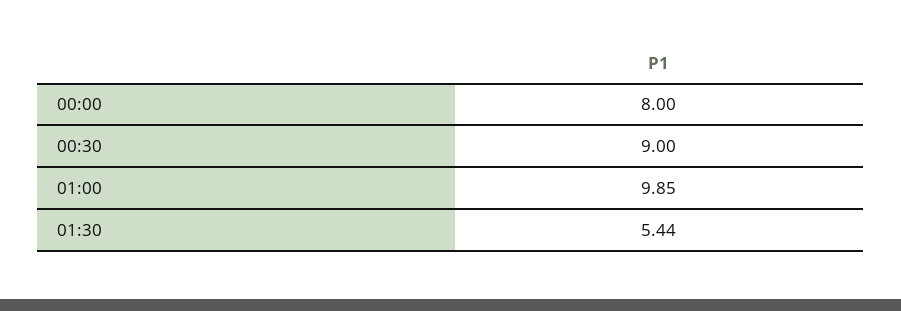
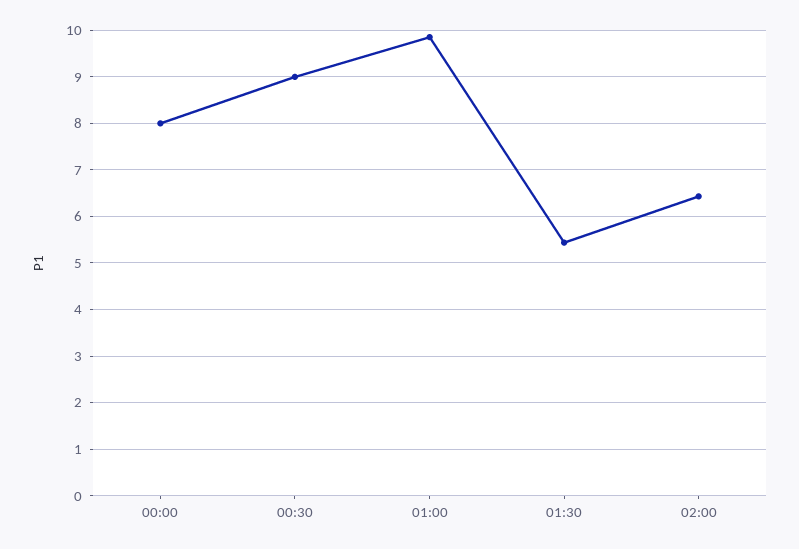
02:00: none -> 6.4

